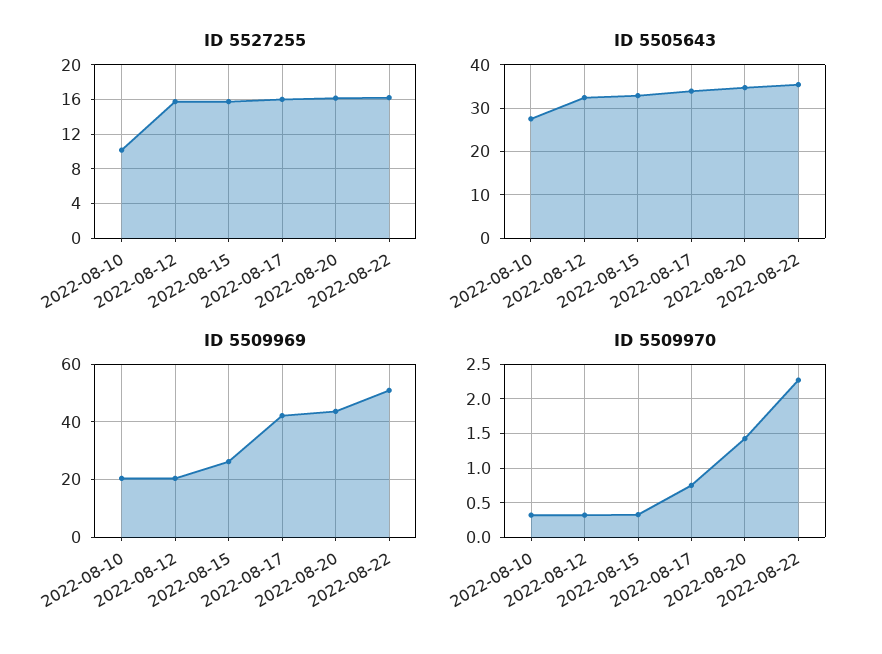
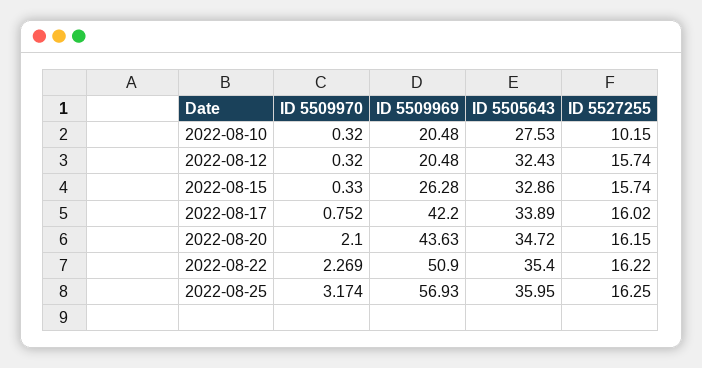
ID 5509970, 2022-08-20: 1.4 -> 2.1
ID 5509970, 2022-08-25: none -> 3.174
ID 5509969, 2022-08-25: none -> 56.93
ID 5505643, 2022-08-25: none -> 35.95
ID 5527255, 2022-08-25: none -> 16.25

